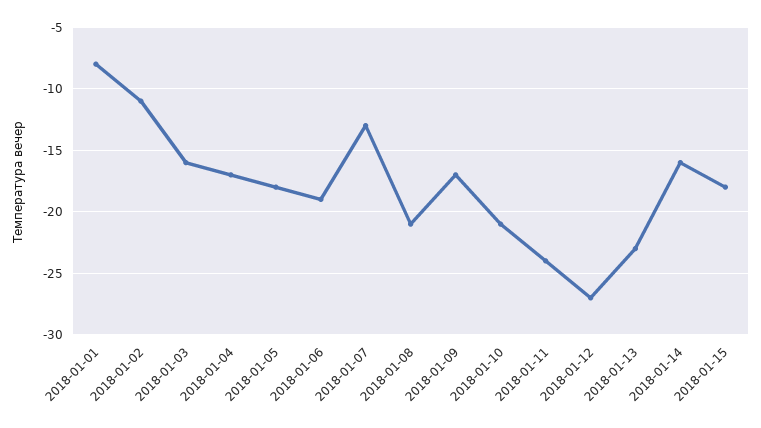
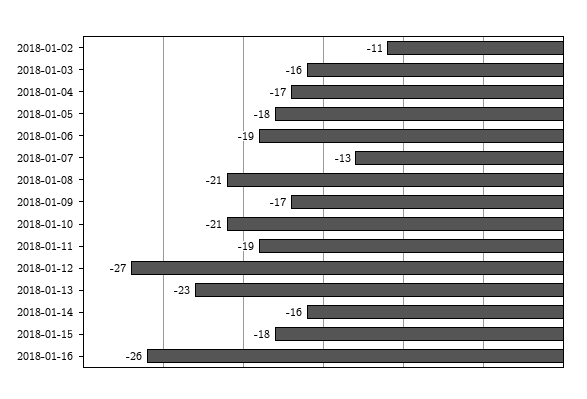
2018-01-01: -8 -> none
2018-01-11: -24 -> -19
2018-01-16: none -> -26

